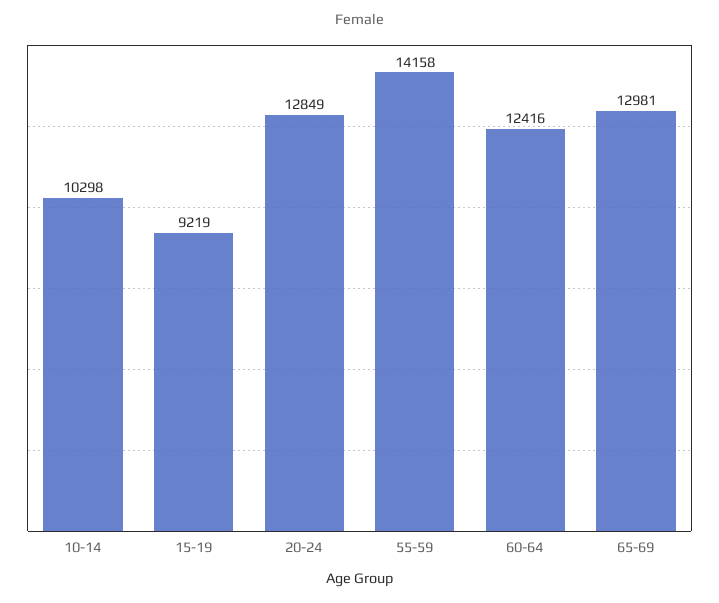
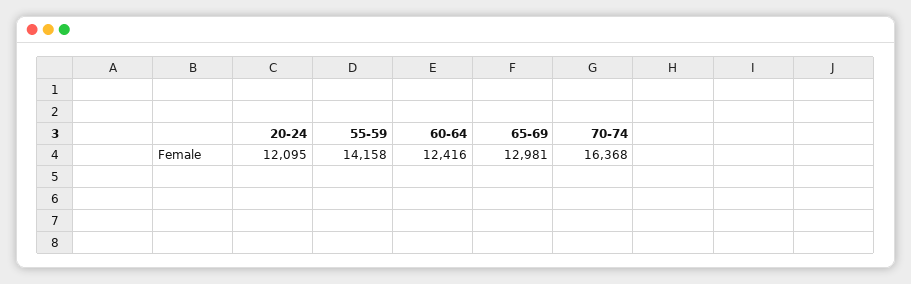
10-14: 10298 -> none
15-19: 9219 -> none
20-24: 12849 -> 12095
70-74: none -> 16368

